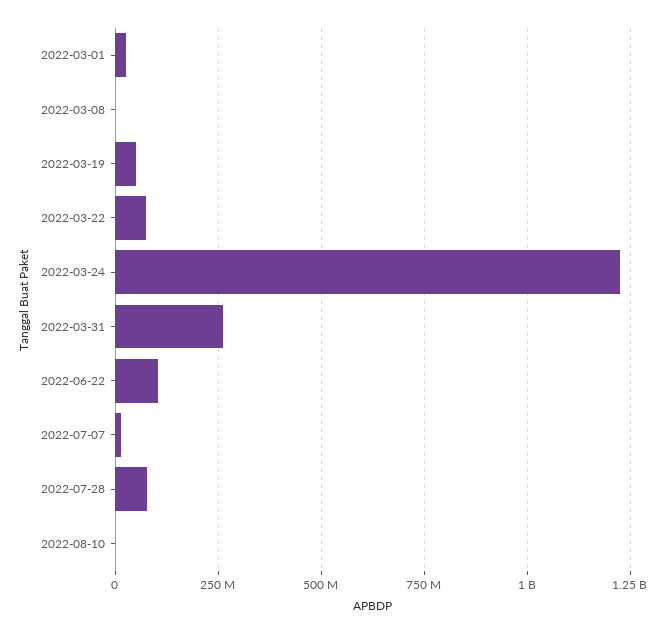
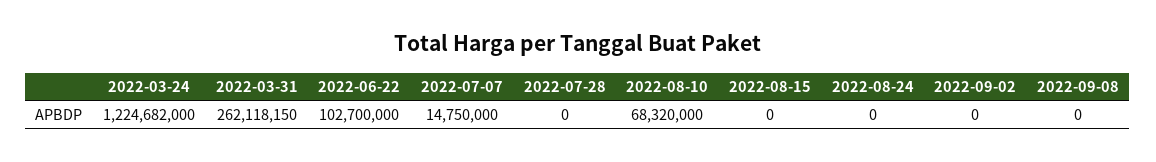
2022-03-01: 25000000 -> none
2022-03-08: 0 -> none
2022-03-19: 50000000 -> none
2022-03-22: 75000000 -> none
2022-07-28: 75000000 -> 0
2022-08-10: 0 -> 68320000
2022-08-15: none -> 0
2022-08-24: none -> 0
2022-09-02: none -> 0
2022-09-08: none -> 0

